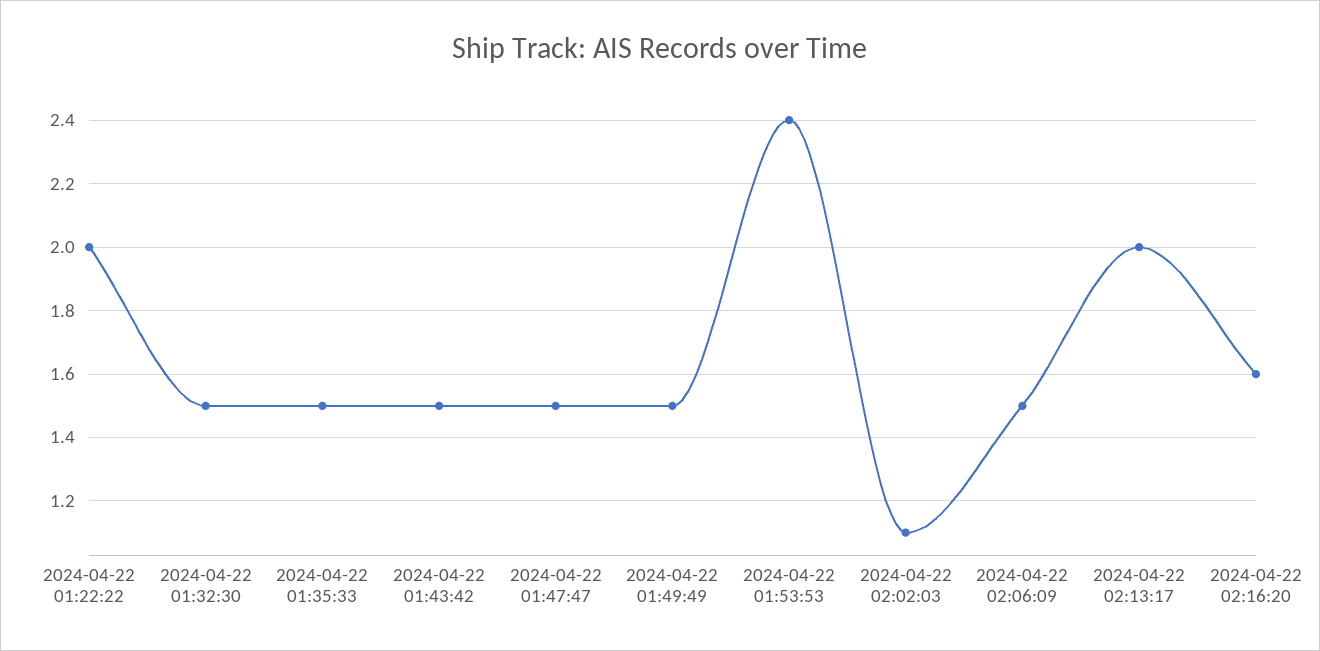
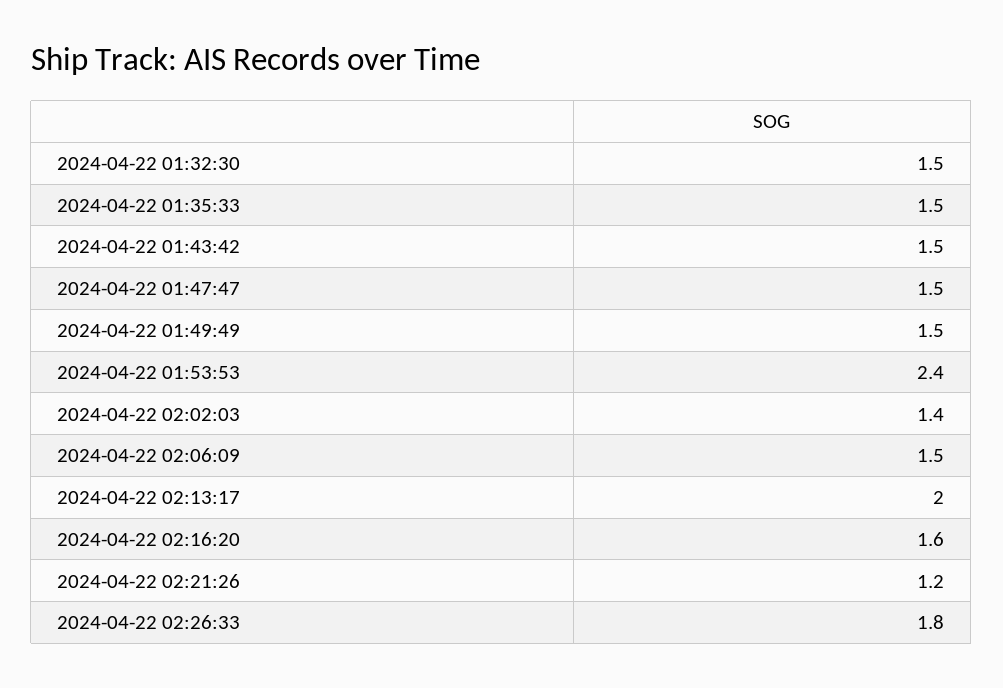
2024-04-22 01:22:22: 2 -> none
2024-04-22 02:02:03: 1.1 -> 1.4
2024-04-22 02:21:26: none -> 1.2
2024-04-22 02:26:33: none -> 1.8

